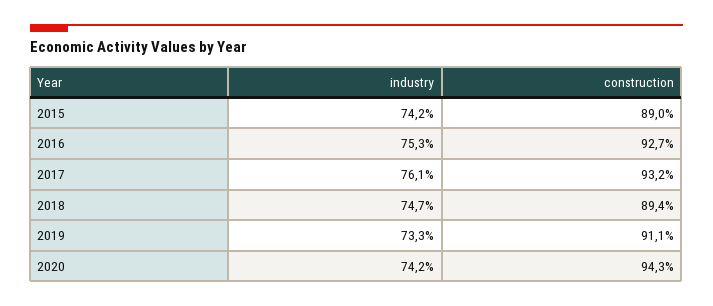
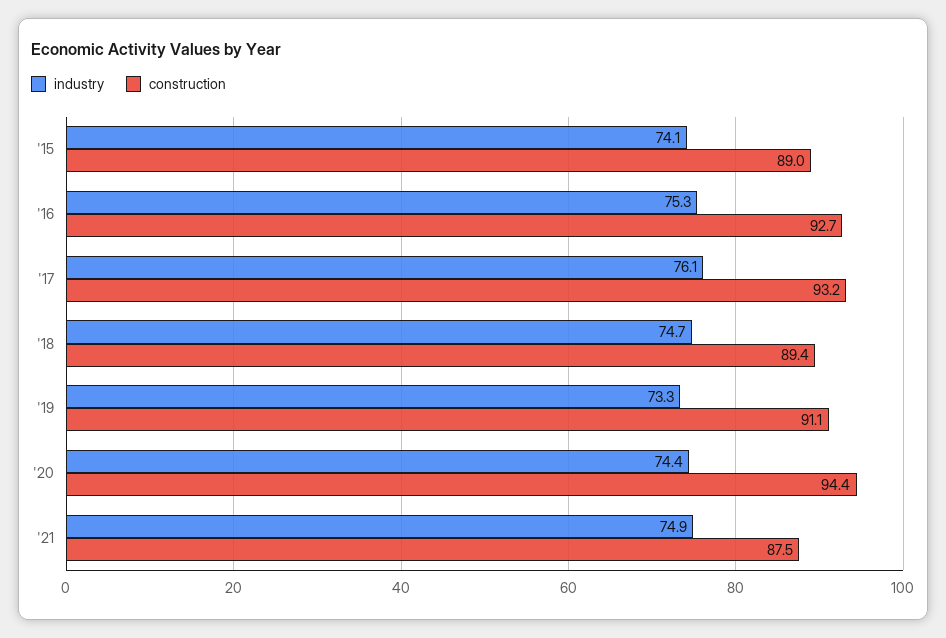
industry, 2015: 74.2 -> 74.1
industry, 2020: 74.2 -> 74.4
construction, 2020: 94.3 -> 94.4
industry, '21: none -> 74.9
construction, '21: none -> 87.5

